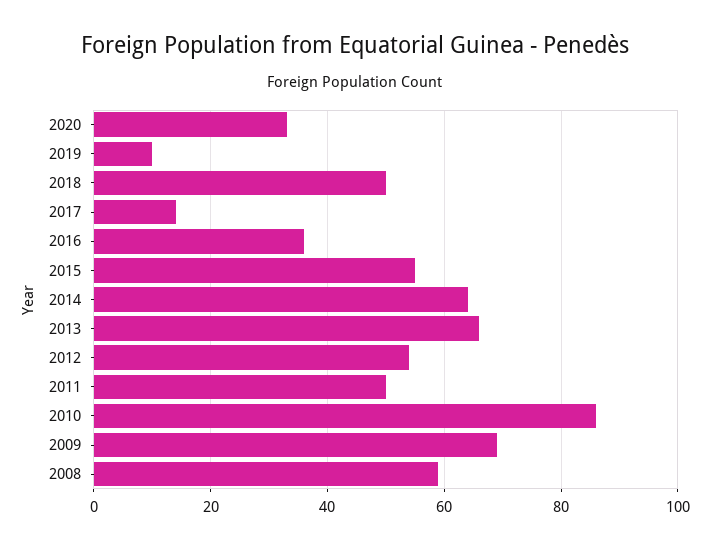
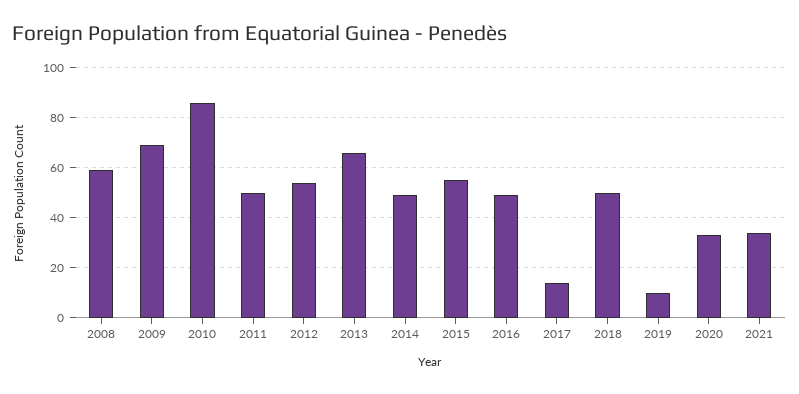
2016: 35 -> 50
2014: 65 -> 50
2021: none -> 35

